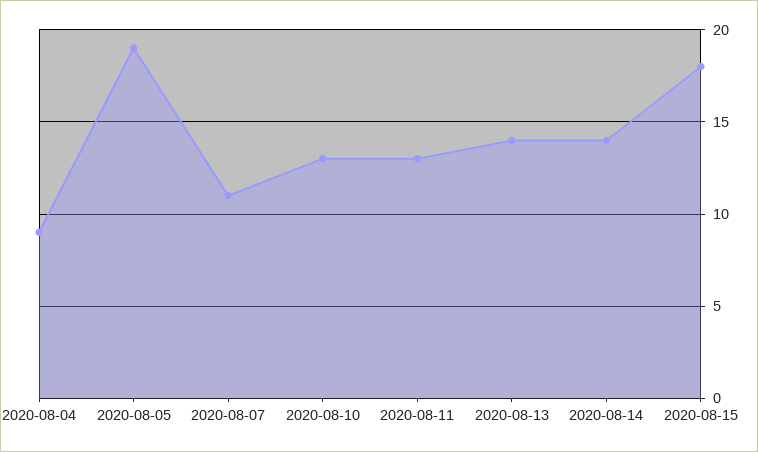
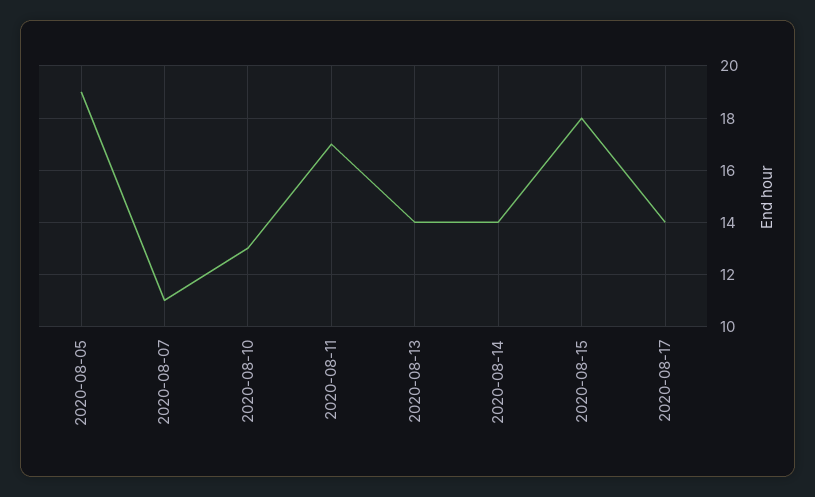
2020-08-04: 9 -> none
2020-08-11: 13 -> 17
2020-08-17: none -> 14

